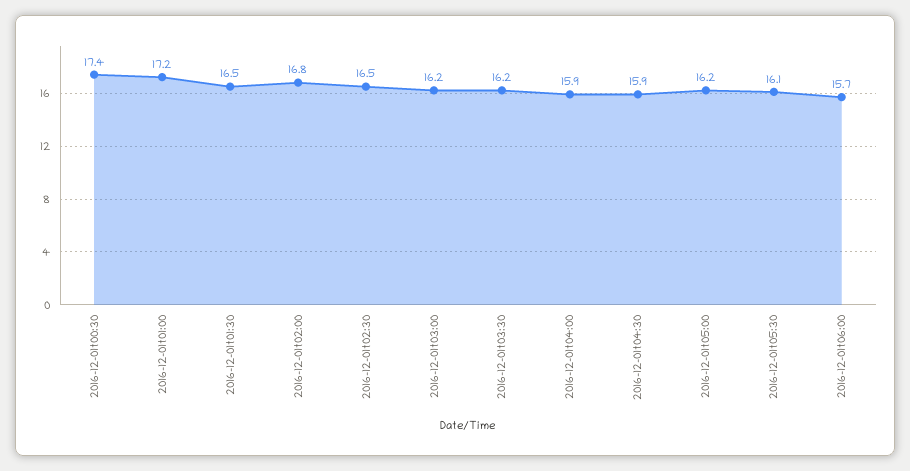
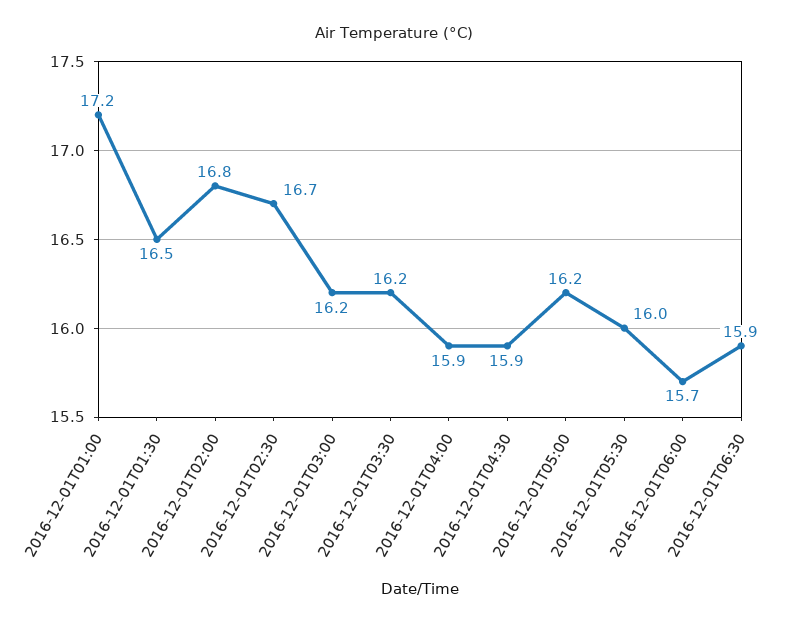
2016-12-01t00:30: 17.4 -> none
2016-12-01t02:30: 16.5 -> 16.7
2016-12-01t05:30: 16.1 -> 16
2016-12-01T06:30: none -> 15.9

